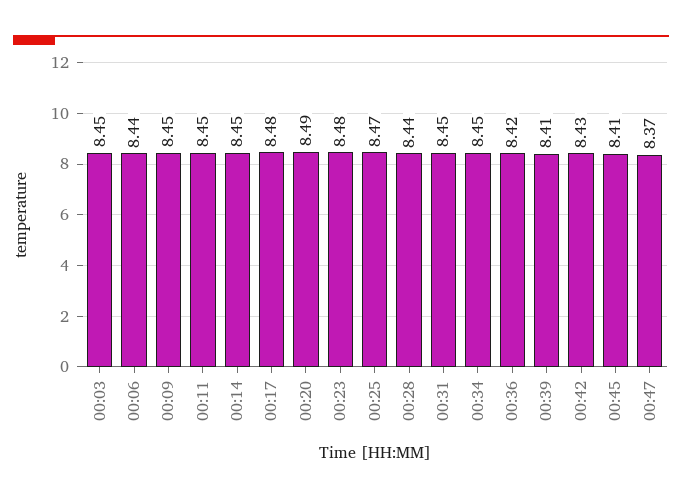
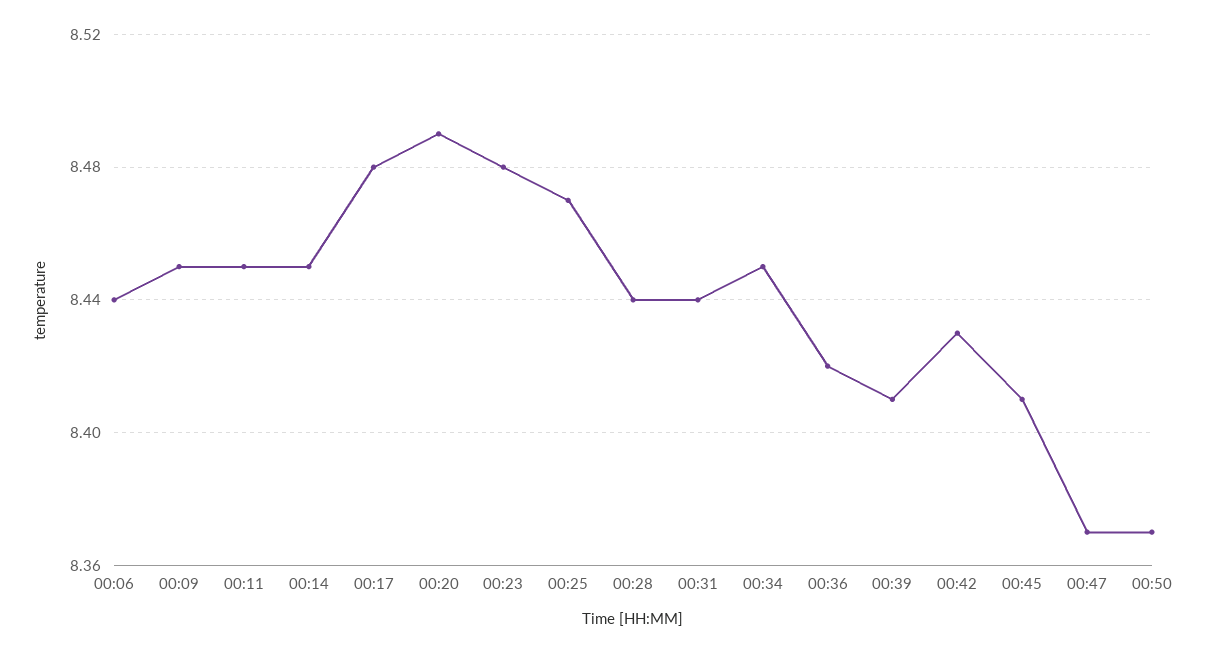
00:03: 8.45 -> none
00:31: 8.45 -> 8.44
00:50: none -> 8.37

